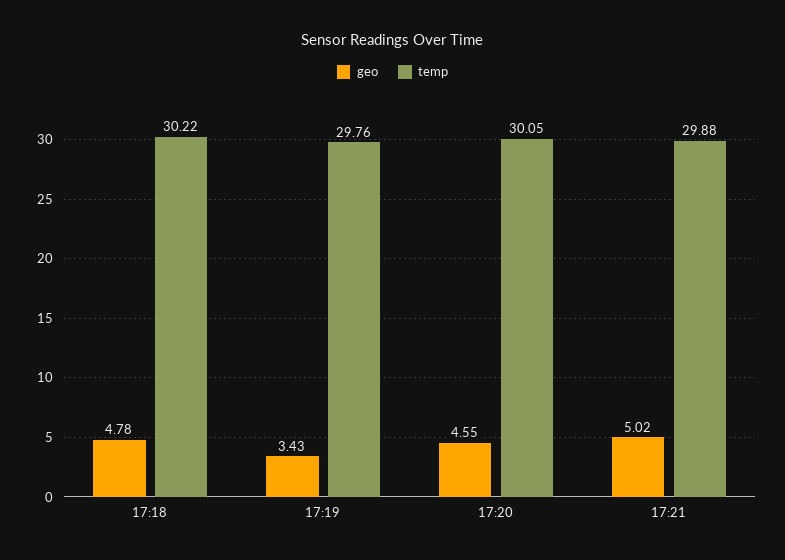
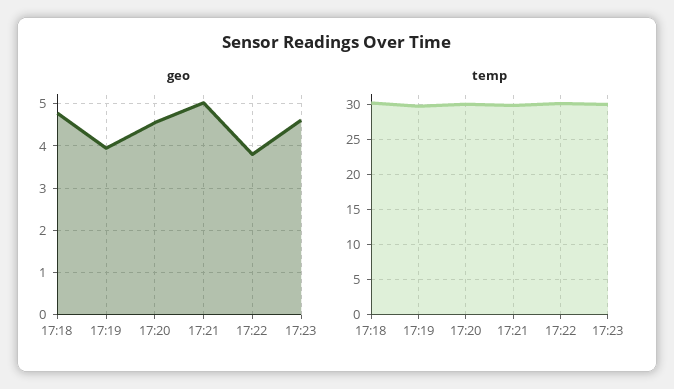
geo, 17:19: 3.43 -> 4
geo, 17:22: none -> 3.8
geo, 17:23: none -> 4.6
temp, 17:22: none -> 30
temp, 17:23: none -> 30

